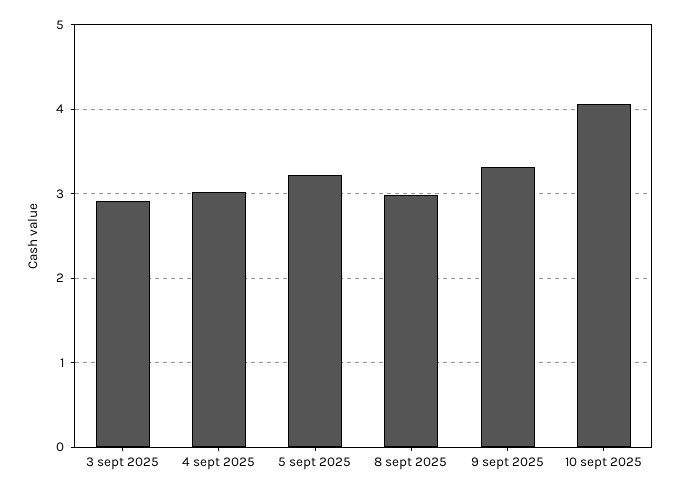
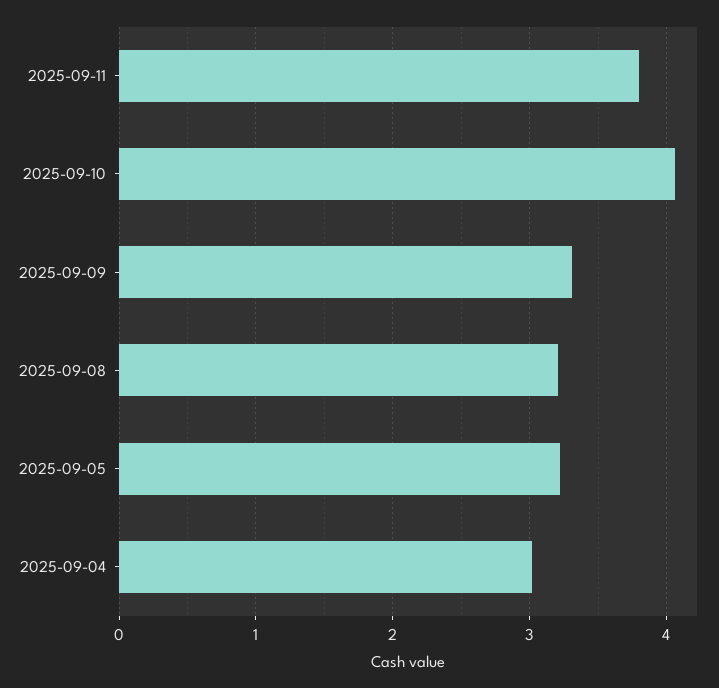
3 sept 2025: 2.9 -> none
8 sept 2025: 3 -> 3.2
2025-09-11: none -> 3.8

